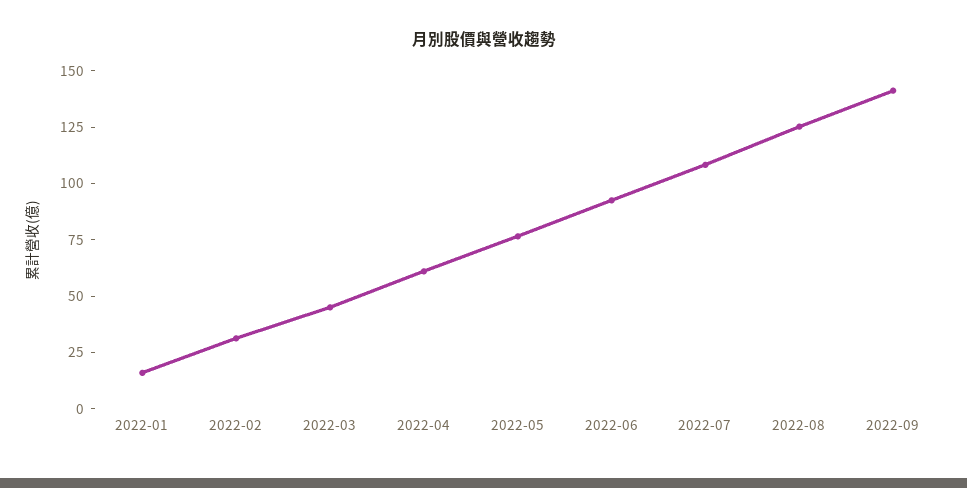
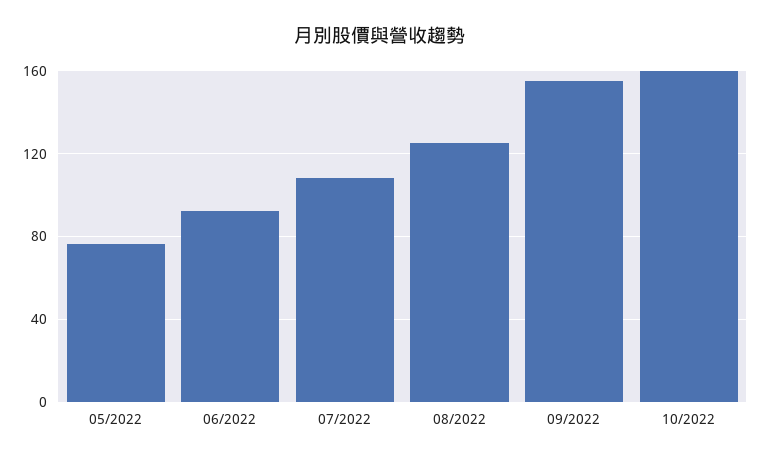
2022-01: 15 -> none
2022-02: 30 -> none
2022-03: 45 -> none
2022-04: 60 -> none
2022-09: 140 -> 155
10/2022: none -> 160

